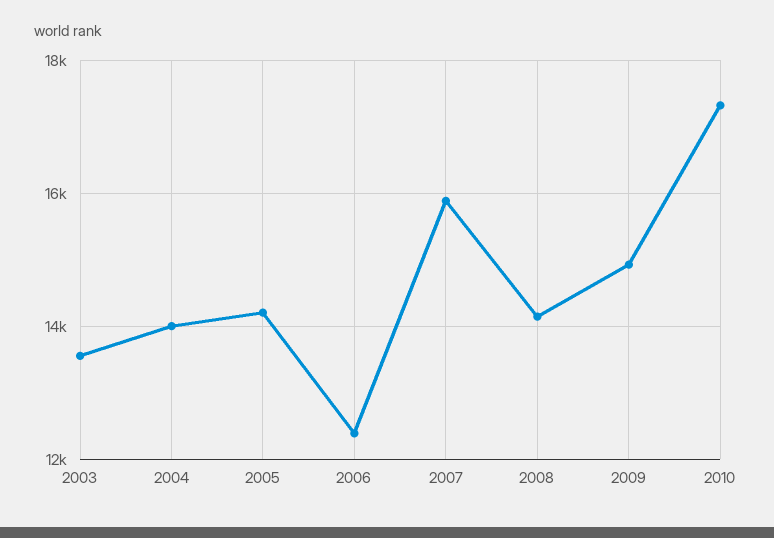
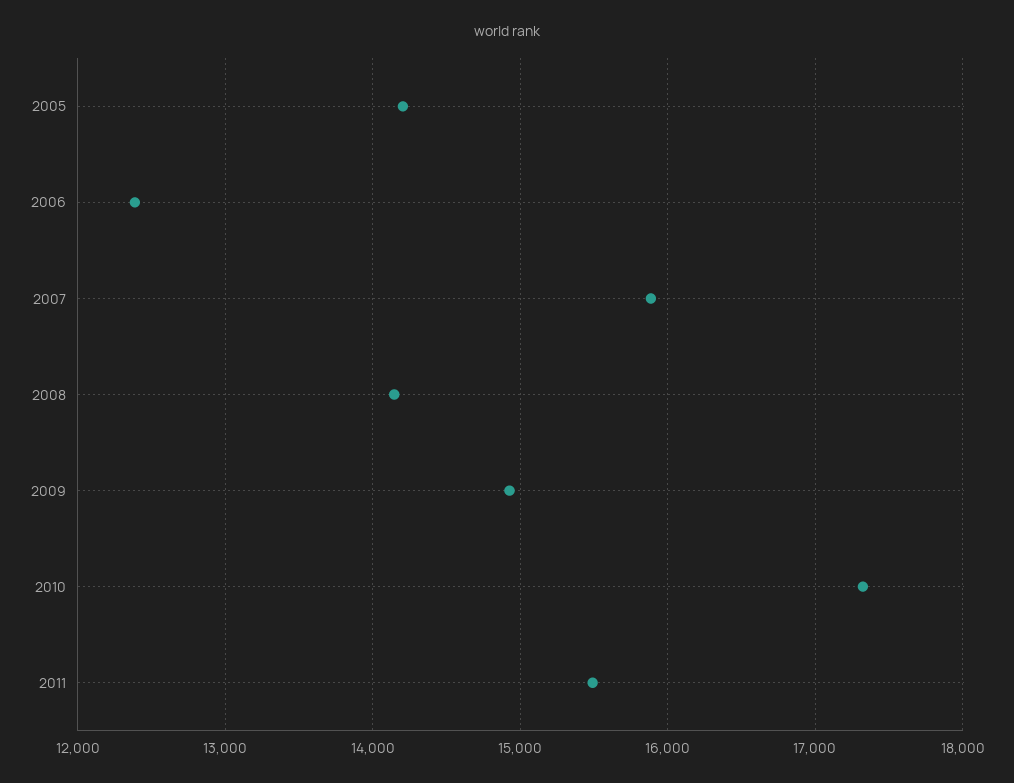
2003: 13600 -> none
2004: 14000 -> none
2011: none -> 15500

